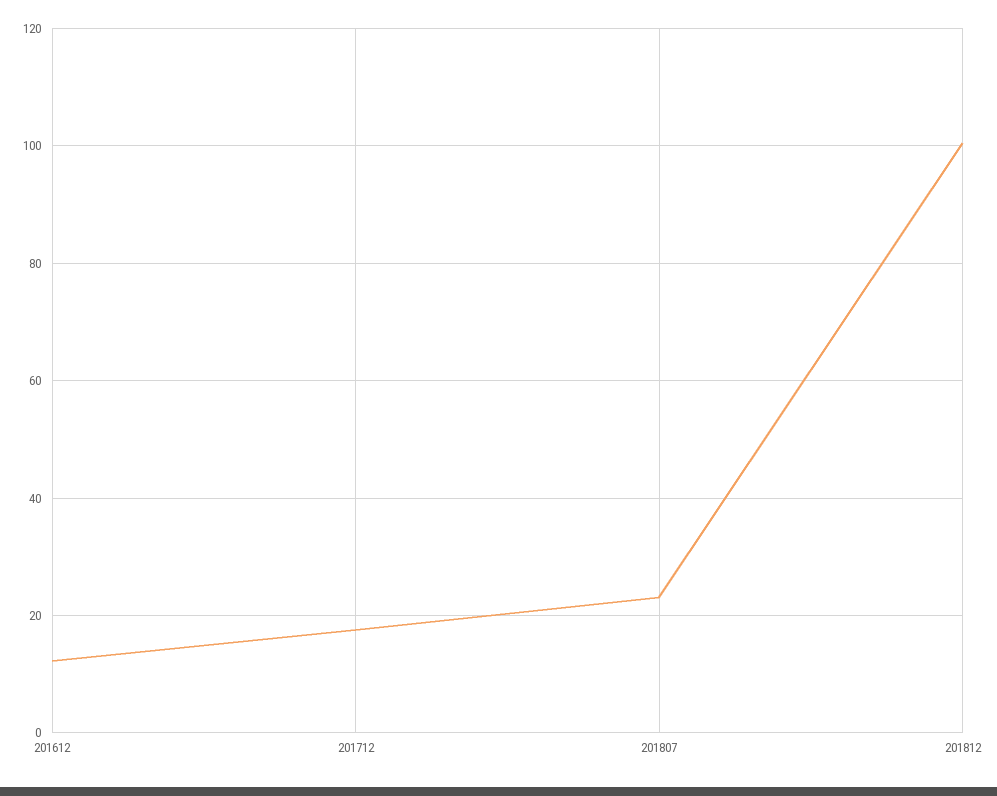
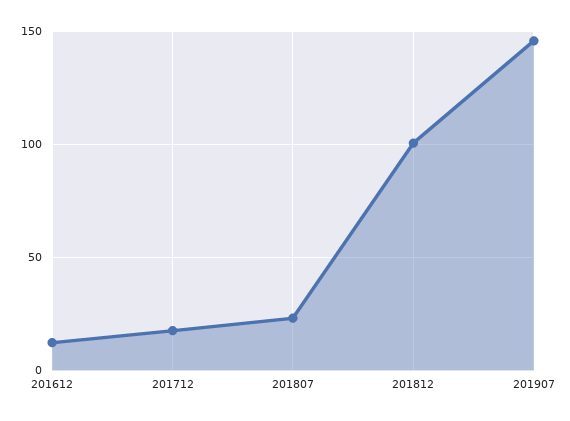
201907: none -> 145

